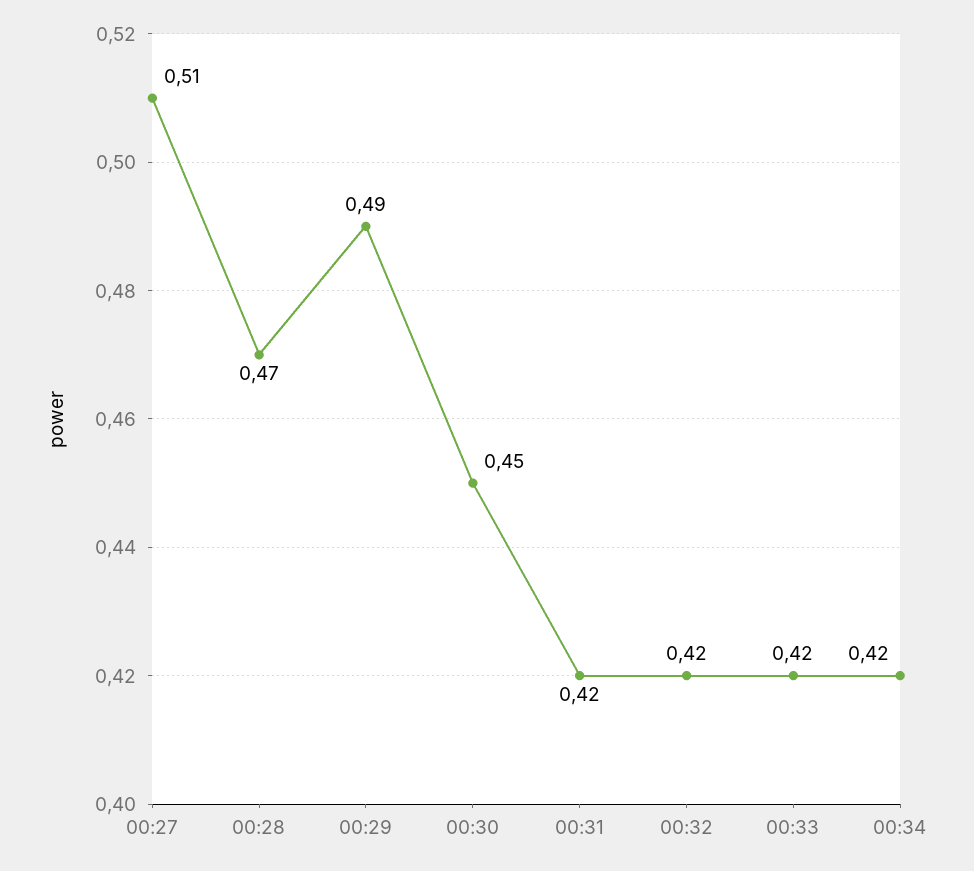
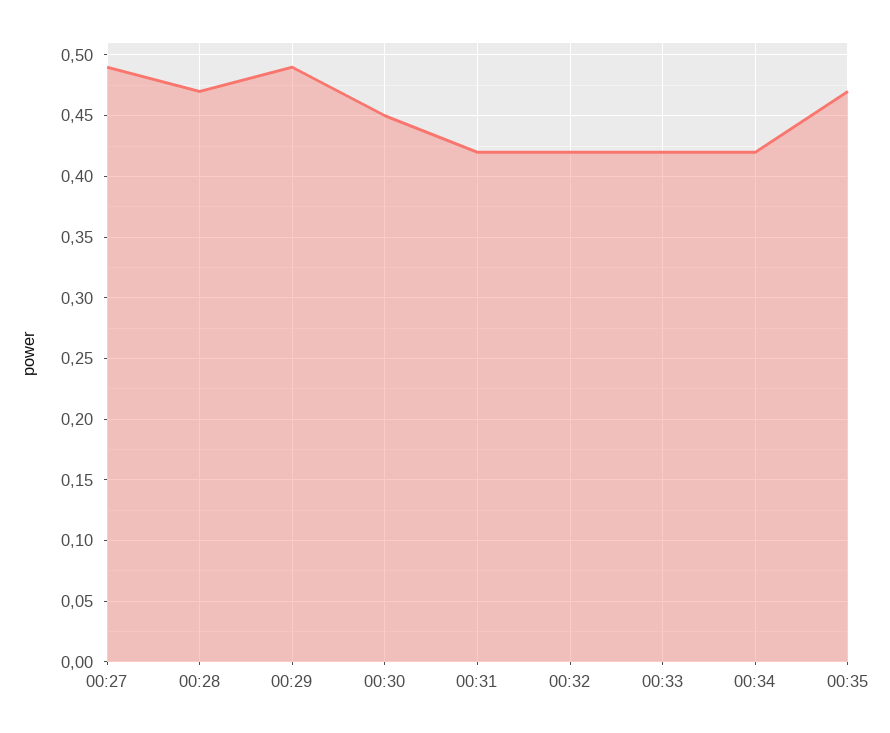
00:27: 0.51 -> 0.49
00:35: none -> 0.47

